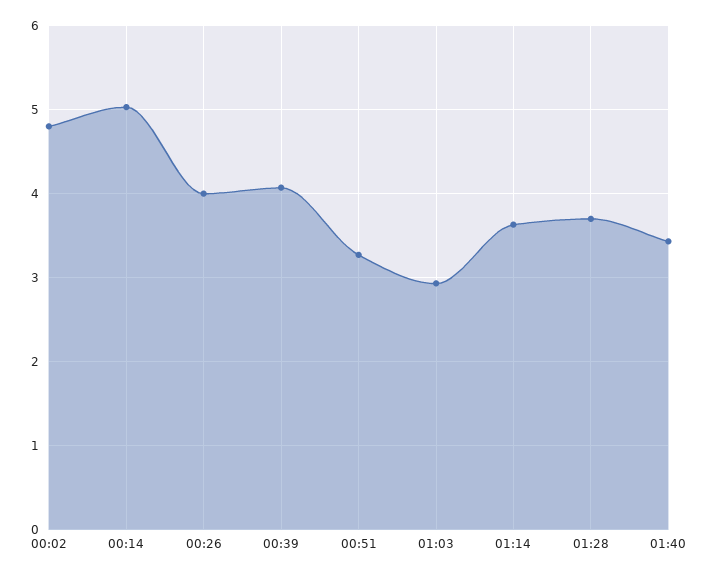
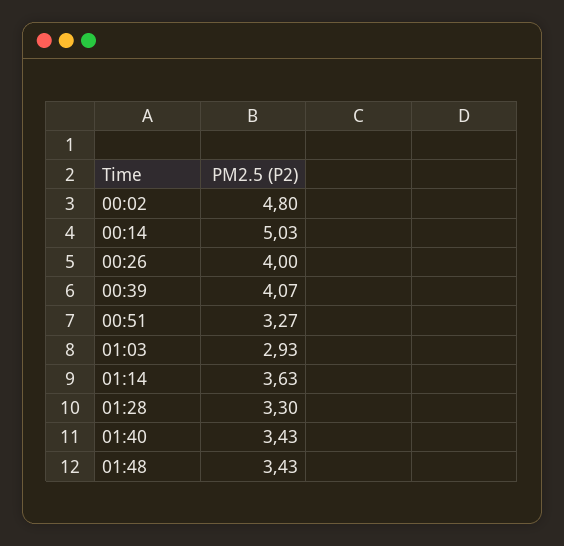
01:28: 3.7 -> 3.3
01:48: none -> 3.43

